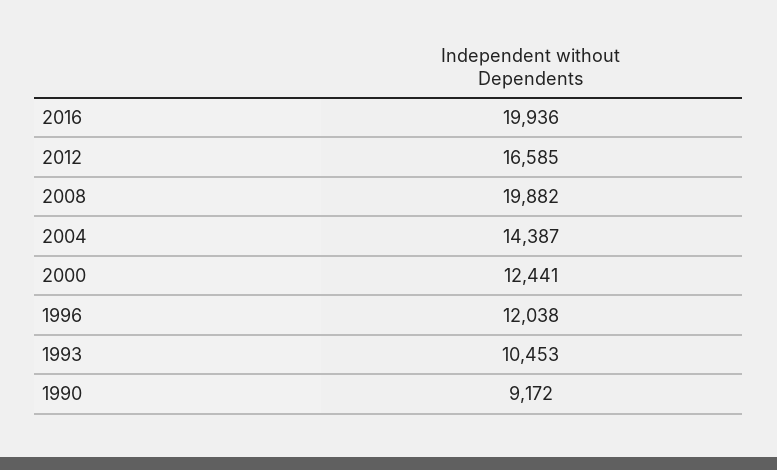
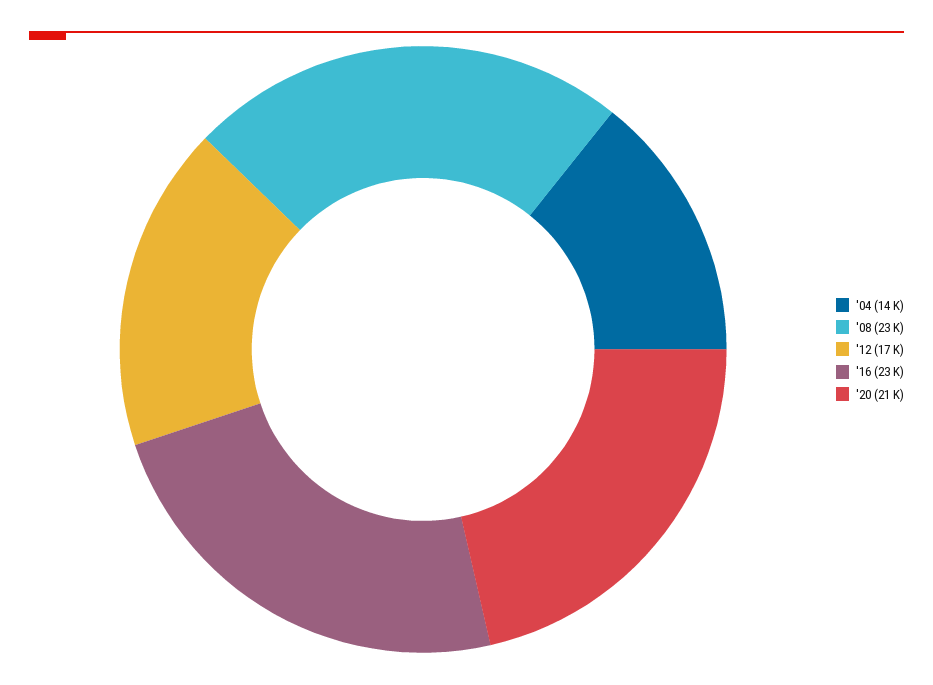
2016: 19936 -> 23000
2008: 19882 -> 23000
2000: 12441 -> none
1996: 12038 -> none
1993: 10453 -> none
1990: 9172 -> none
'20: none -> 21000

